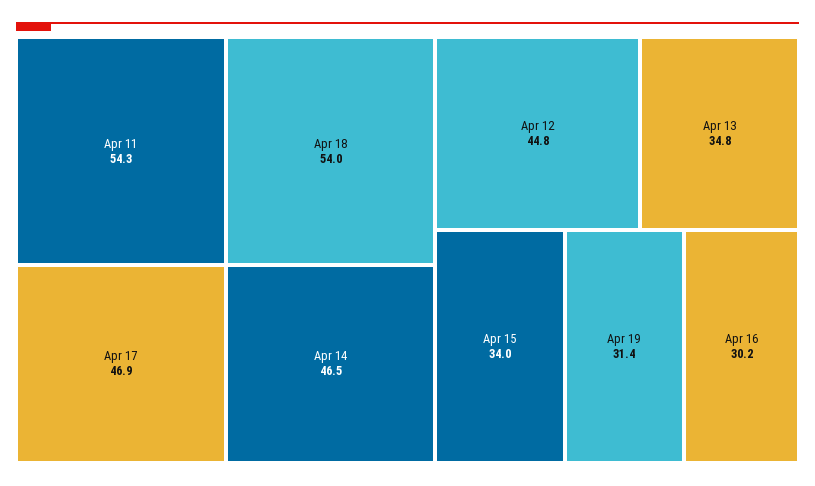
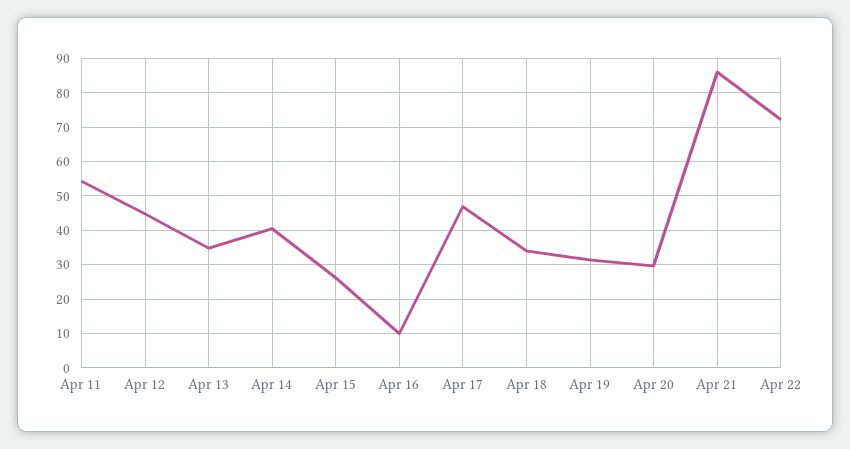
Apr 18: 54 -> 34
Apr 14: 46.5 -> 40
Apr 15: 34 -> 26
Apr 16: 30.2 -> 10
Apr 20: none -> 30
Apr 21: none -> 86
Apr 22: none -> 72

